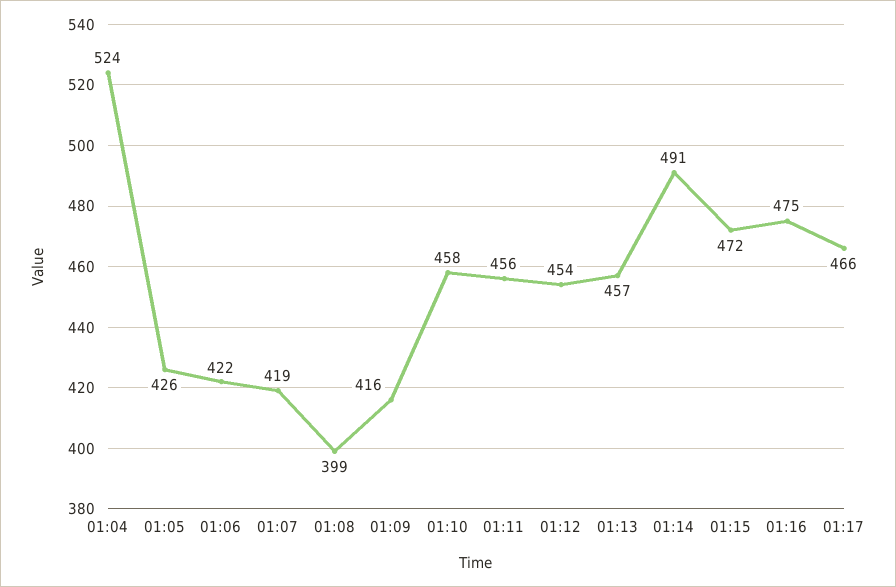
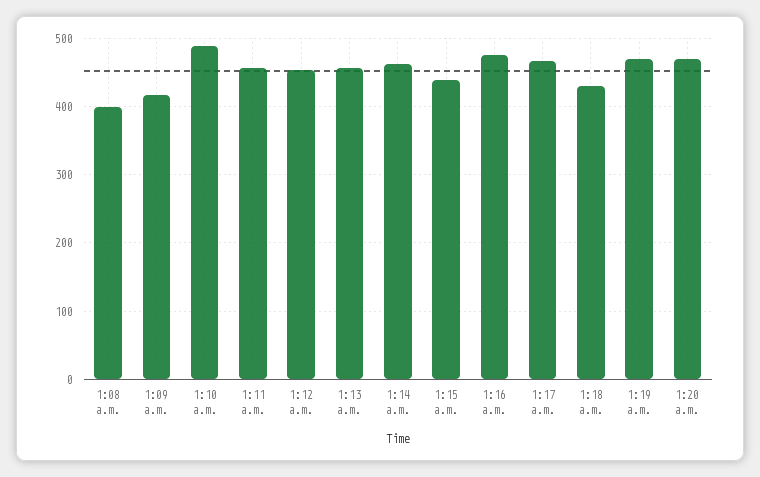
01:04: 524 -> none
01:05: 426 -> none
01:06: 422 -> none
01:07: 419 -> none
01:10: 458 -> 490
01:14: 491 -> 460
01:15: 472 -> 440
1:18 a.m.: none -> 430
1:19 a.m.: none -> 470
1:20 a.m.: none -> 470

